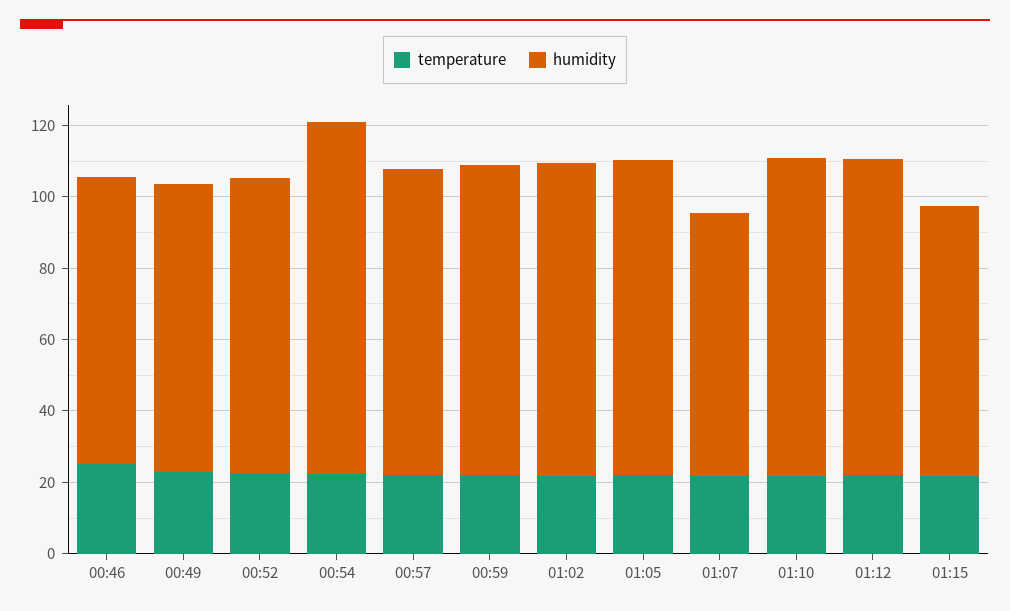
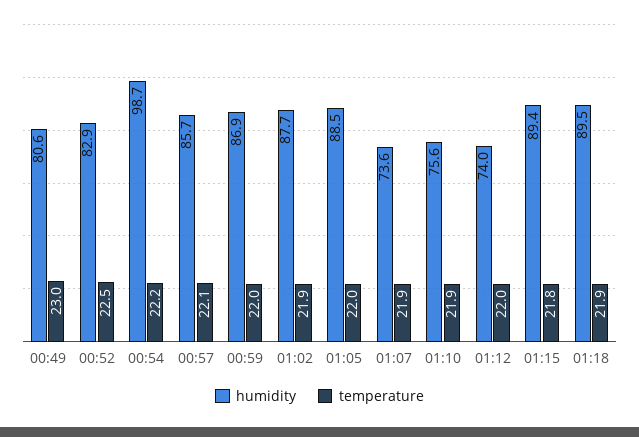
temperature, 00:46: 25 -> none
humidity, 00:46: 80 -> none
humidity, 01:10: 90 -> 75.6
humidity, 01:12: 90 -> 74
humidity, 01:15: 75 -> 89.4
humidity, 01:18: none -> 89.5
temperature, 01:18: none -> 21.9

